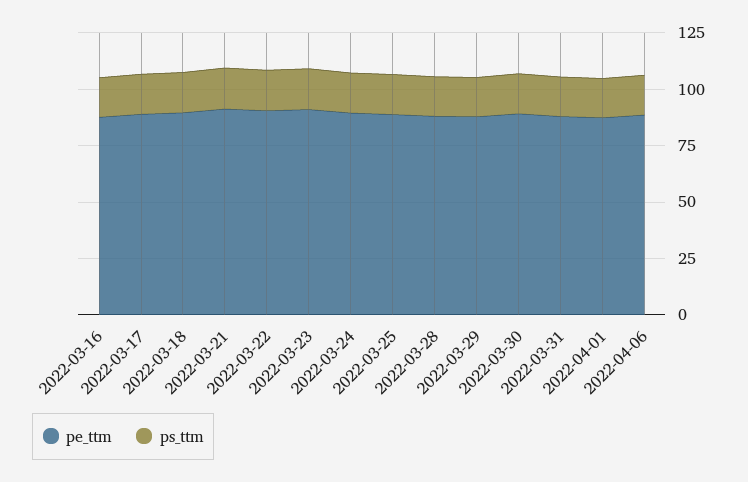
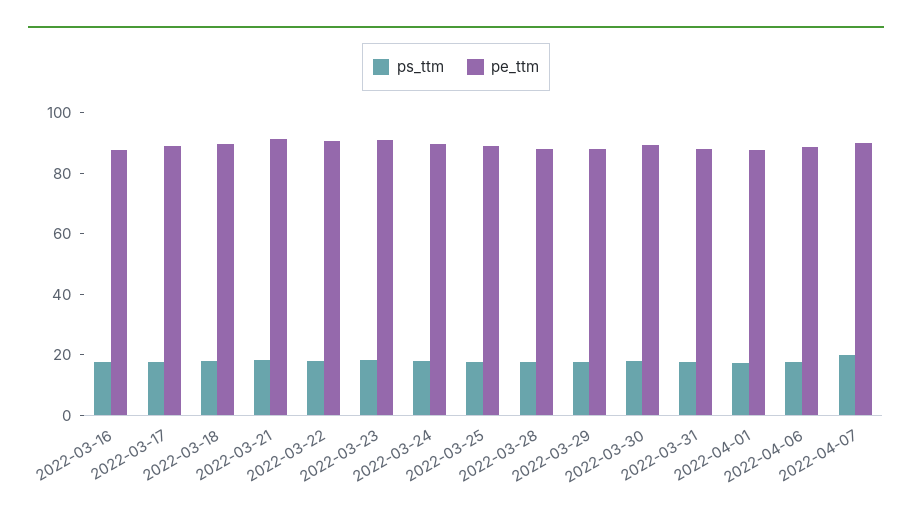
ps_ttm, 2022-04-07: none -> 20
pe_ttm, 2022-04-07: none -> 90

